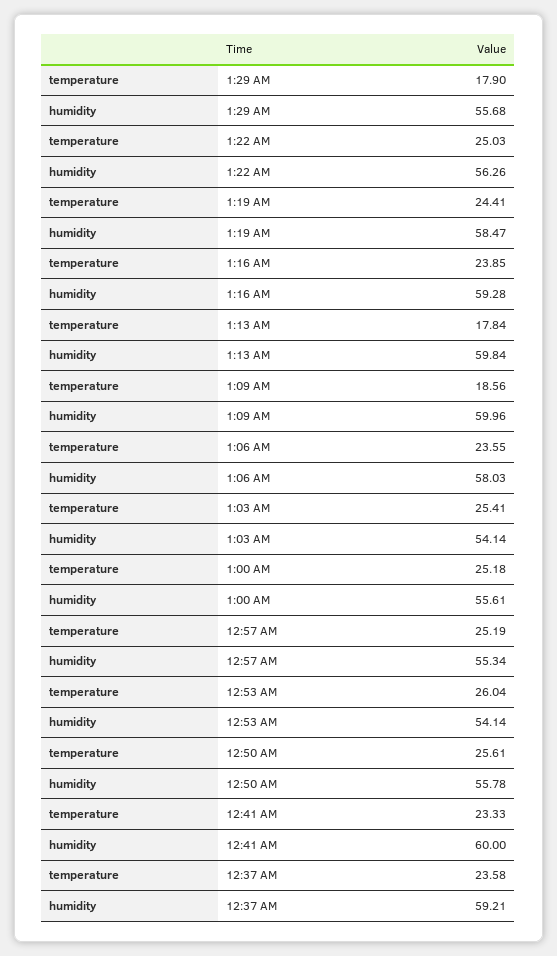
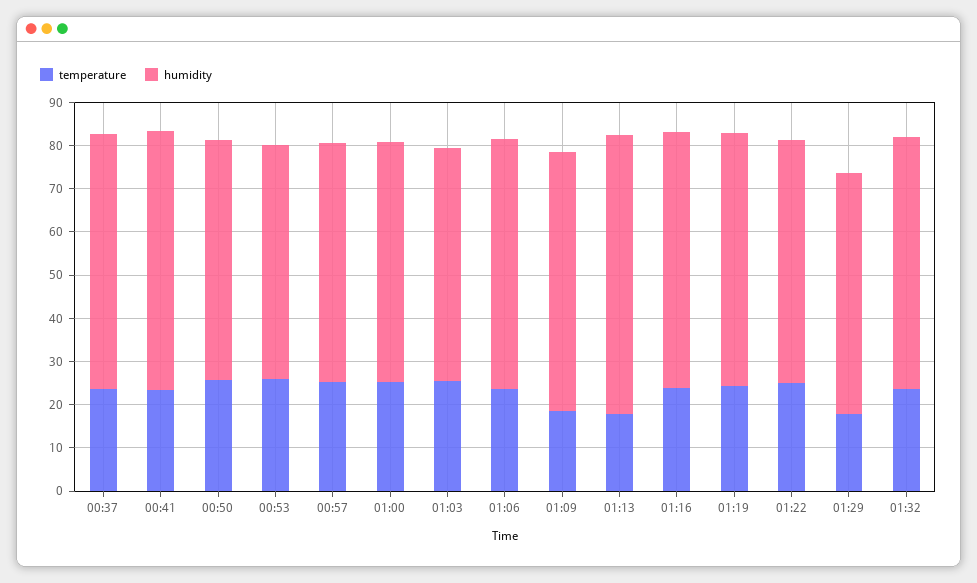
humidity, 1:13 AM: 59.84 -> 64
temperature, 01:32: none -> 24
humidity, 01:32: none -> 58

